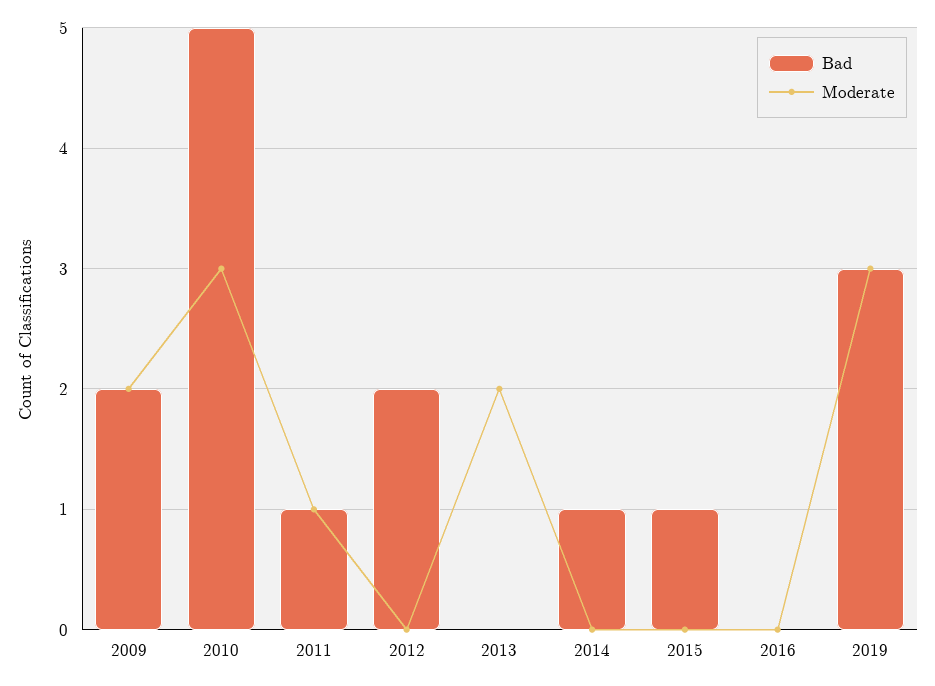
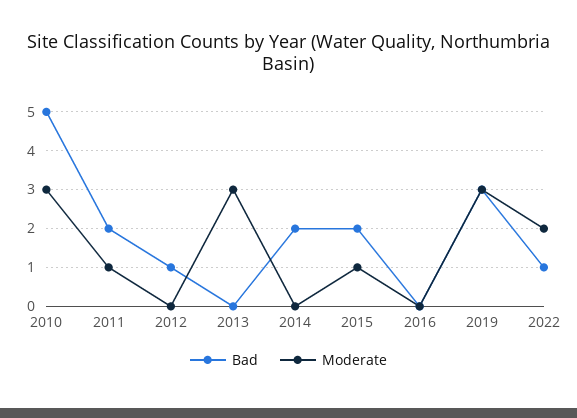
Bad, 2009: 2 -> none
Moderate, 2009: 2 -> none
Bad, 2011: 1 -> 2
Bad, 2012: 2 -> 1
Moderate, 2013: 2 -> 3
Bad, 2014: 1 -> 2
Bad, 2015: 1 -> 2
Moderate, 2015: 0 -> 1
Bad, 2022: none -> 1
Moderate, 2022: none -> 2

